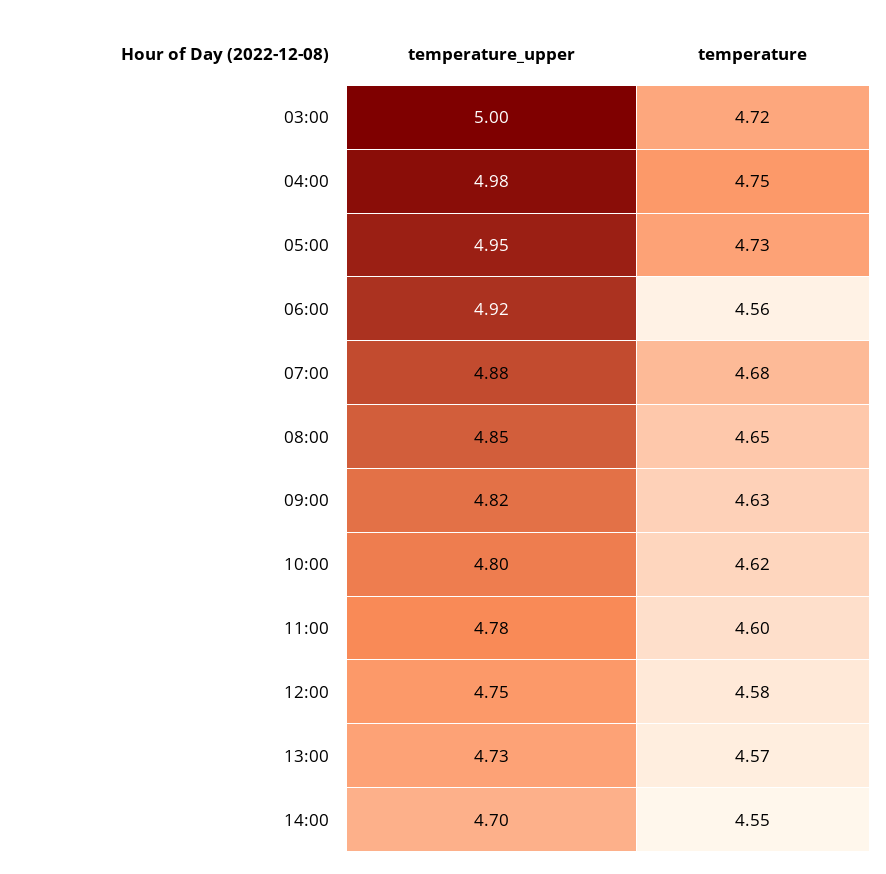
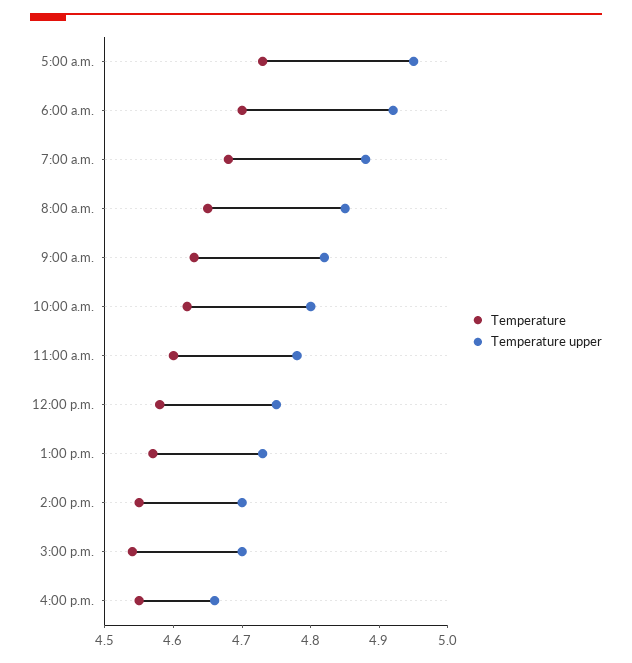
temperature_upper, 03:00: 5 -> none
temperature, 03:00: 4.72 -> none
temperature_upper, 04:00: 4.98 -> none
temperature, 04:00: 4.75 -> none
temperature, 06:00: 4.56 -> 4.7
temperature, 3:00 p.m.: none -> 4.55
temperature_upper, 3:00 p.m.: none -> 4.7
temperature, 4:00 p.m.: none -> 4.55
temperature_upper, 4:00 p.m.: none -> 4.65

